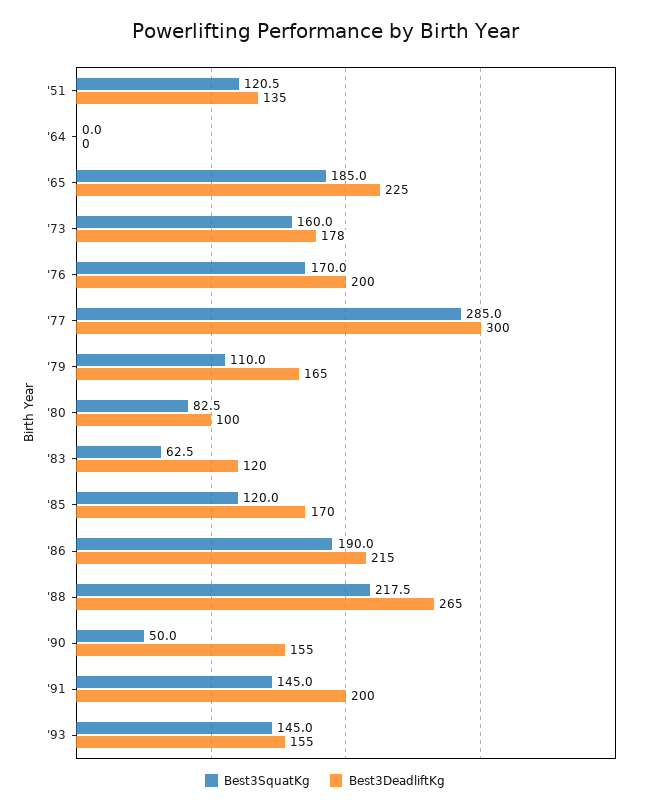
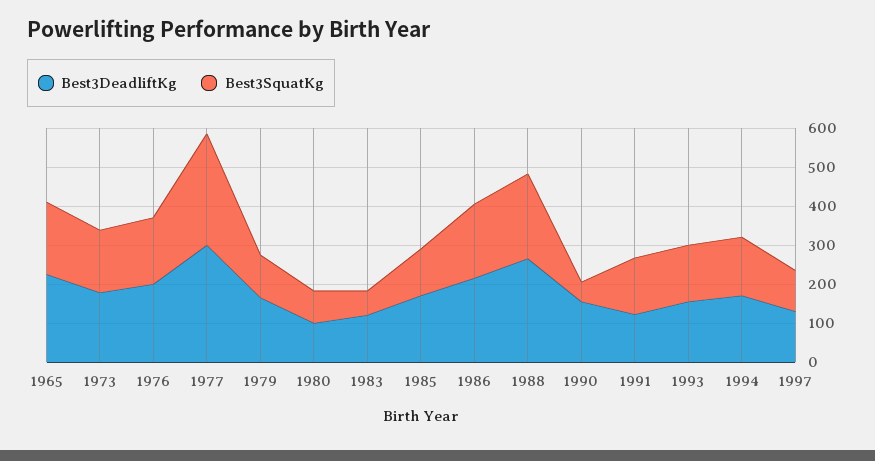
Best3SquatKg, '51: 120.5 -> none
Best3DeadliftKg, '51: 135 -> none
Best3SquatKg, '64: 0 -> none
Best3DeadliftKg, '64: 0 -> none
Best3DeadliftKg, '91: 200 -> 125
Best3DeadliftKg, 1994: none -> 175
Best3SquatKg, 1994: none -> 150
Best3DeadliftKg, 1997: none -> 125
Best3SquatKg, 1997: none -> 100

